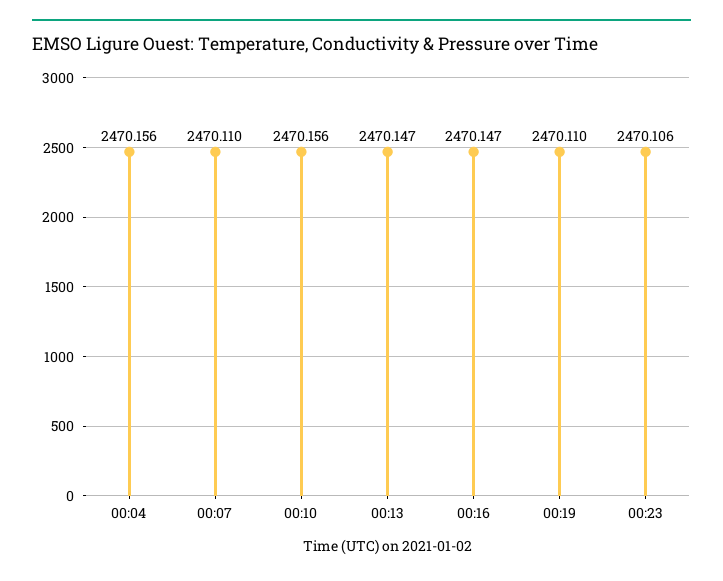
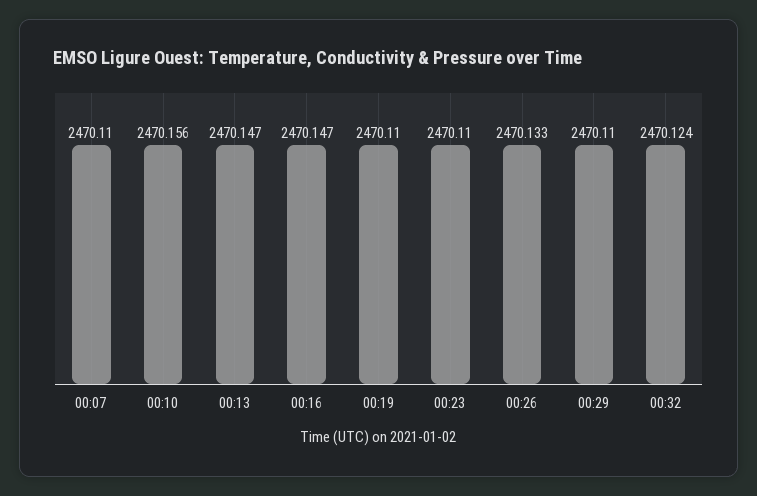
00:04: 2470.156 -> none
00:23: 2470.106 -> 2470.11
00:26: none -> 2470.133
00:29: none -> 2470.11
00:32: none -> 2470.124

